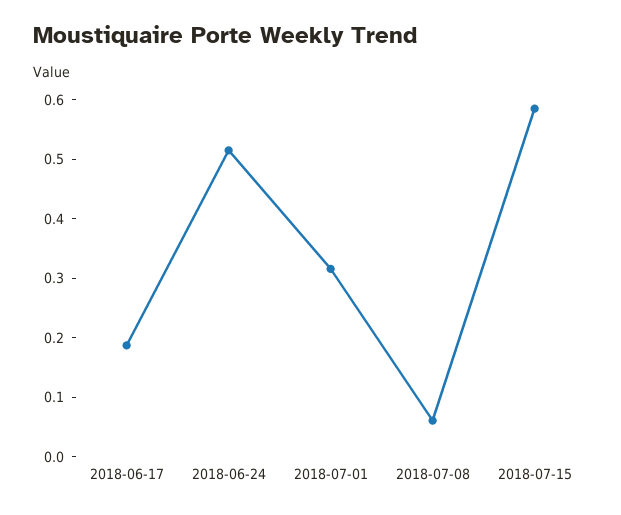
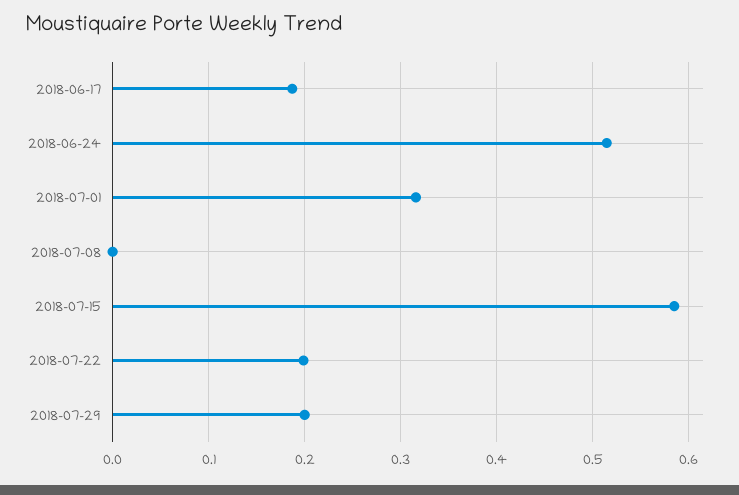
2018-07-08: 0.06 -> 0
2018-07-22: none -> 0.2
2018-07-29: none -> 0.2

